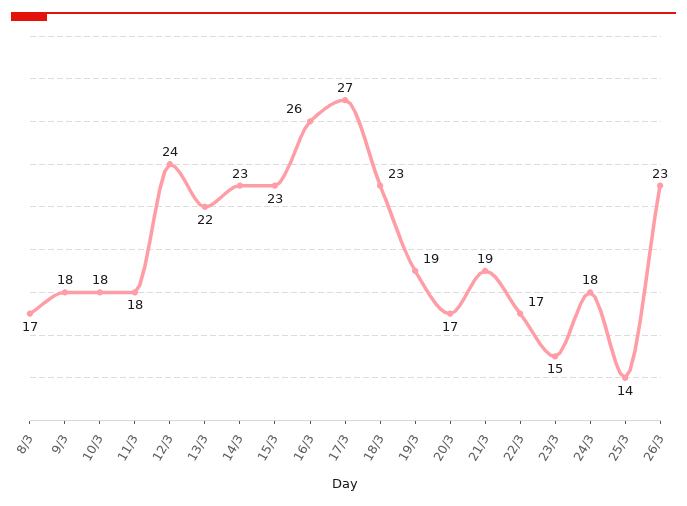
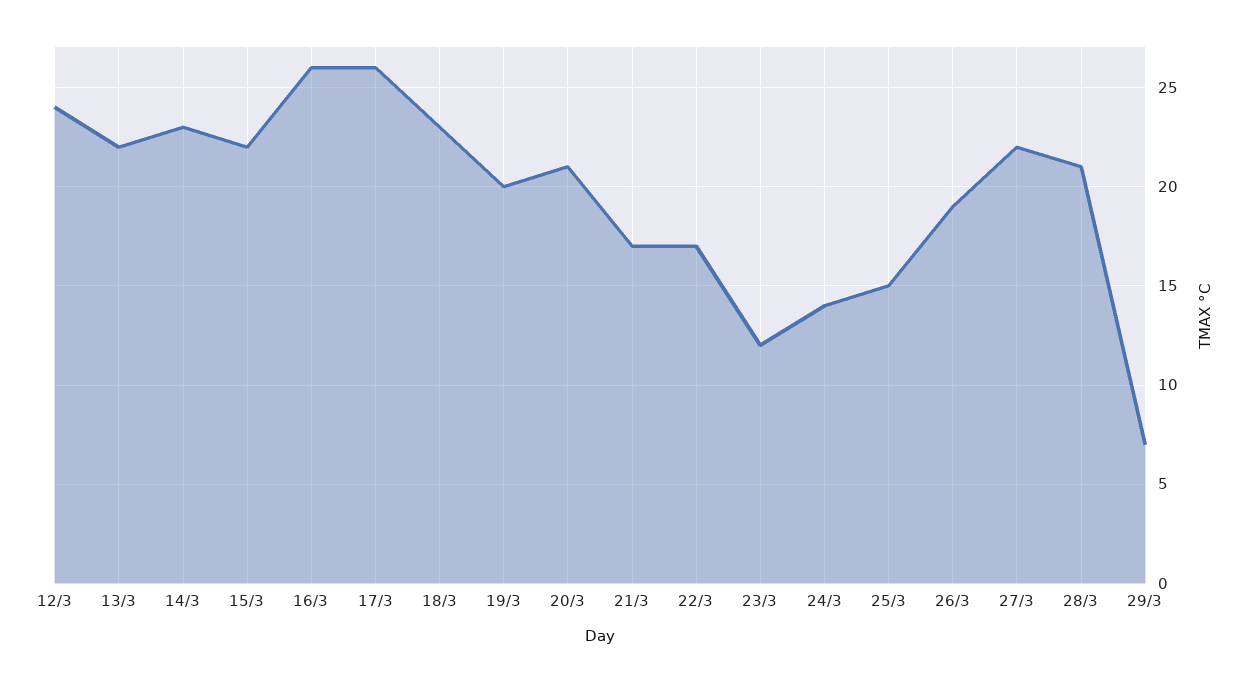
8/3: 17 -> none
9/3: 18 -> none
10/3: 18 -> none
11/3: 18 -> none
15/3: 23 -> 22
17/3: 27 -> 26
19/3: 19 -> 20
20/3: 17 -> 21
21/3: 19 -> 17
23/3: 15 -> 12
24/3: 18 -> 14
25/3: 14 -> 15
26/3: 23 -> 19
27/3: none -> 22
28/3: none -> 21
29/3: none -> 7

